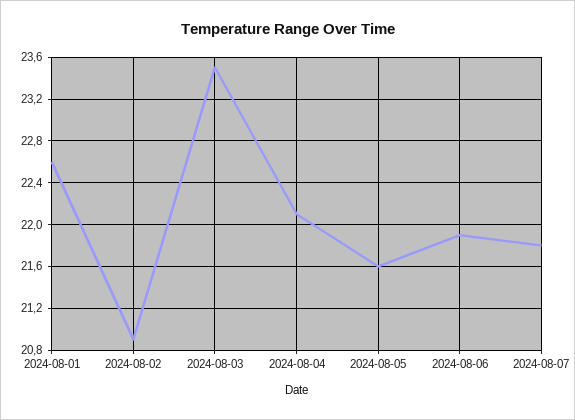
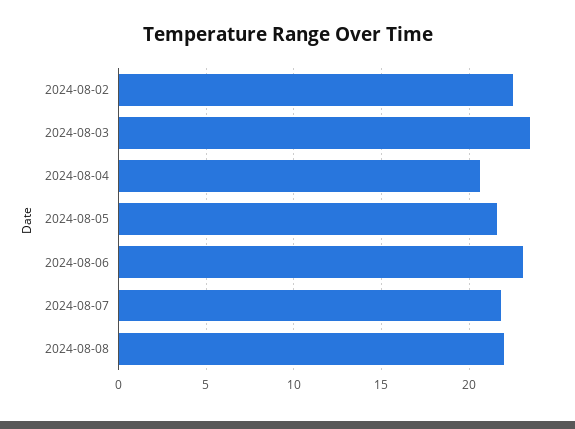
2024-08-01: 22.6 -> none
2024-08-02: 20.9 -> 22.5
2024-08-04: 22.1 -> 20.5
2024-08-06: 21.9 -> 23
2024-08-08: none -> 22

